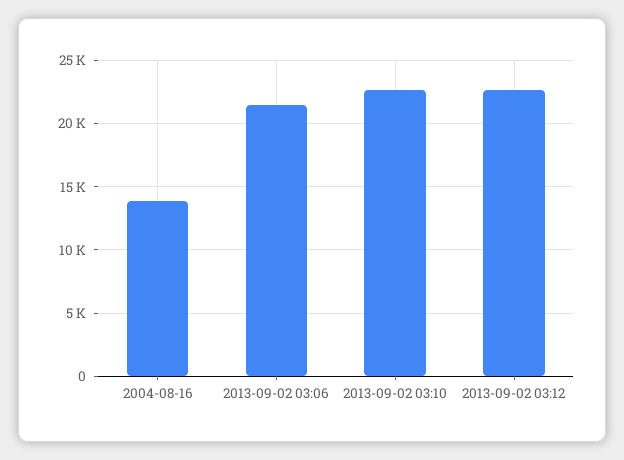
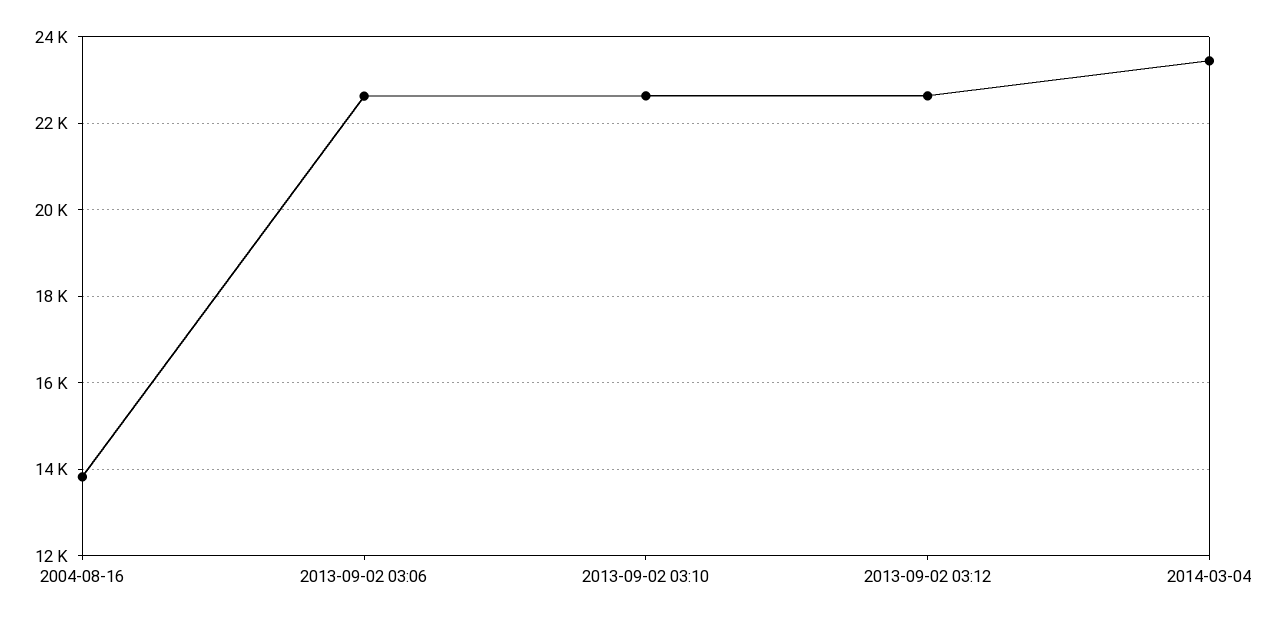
2013-09-02 03:06: 21500 -> 22600
2014-03-04: none -> 23400

